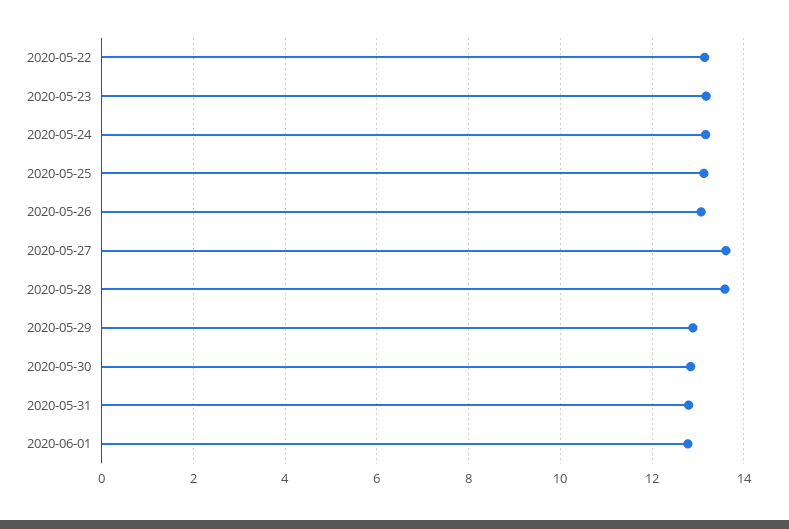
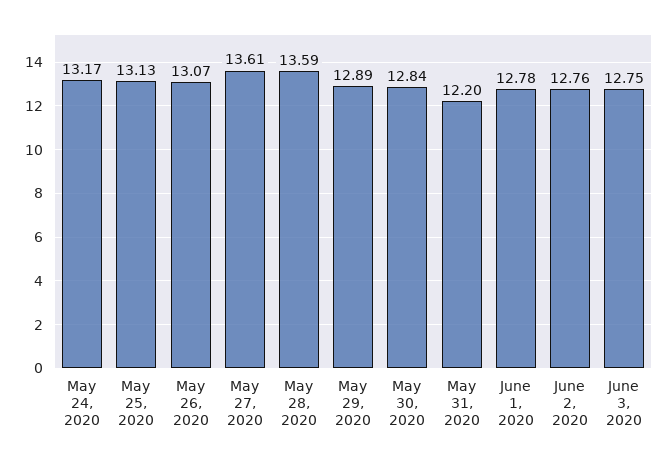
2020-05-22: 13.2 -> none
2020-05-23: 13.2 -> none
2020-05-31: 12.8 -> 12.2
June 2, 2020: none -> 12.76
June 3, 2020: none -> 12.75

